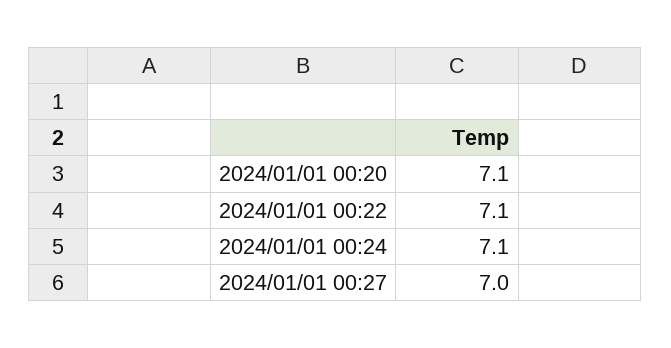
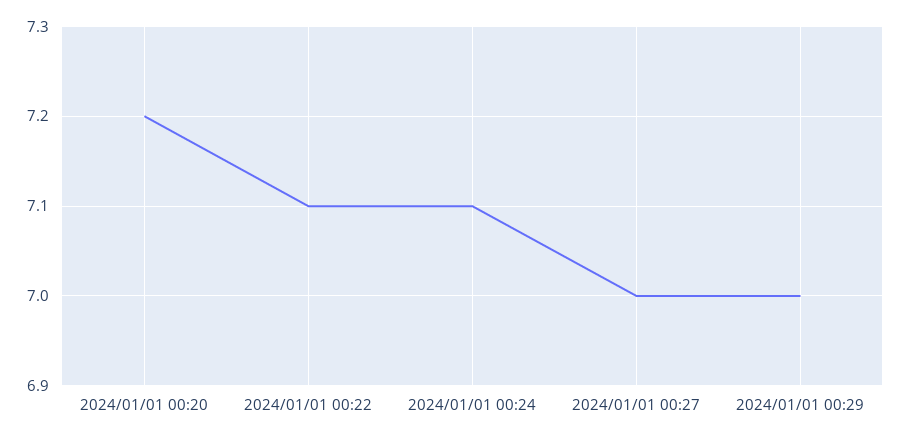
2024/01/01 00:20: 7.1 -> 7.2
2024/01/01 00:29: none -> 7

